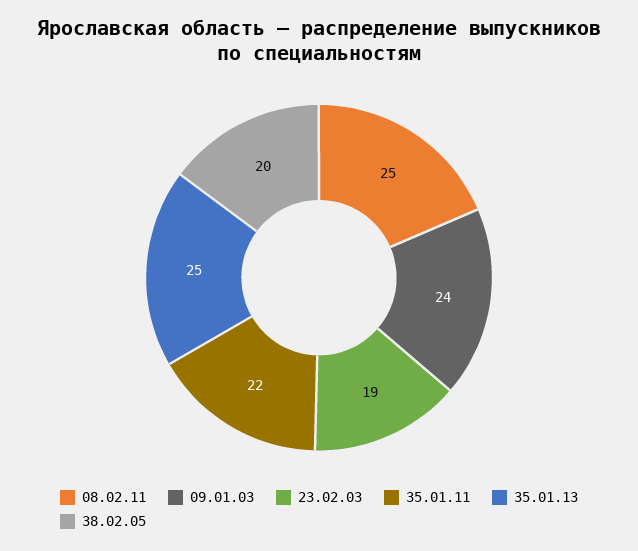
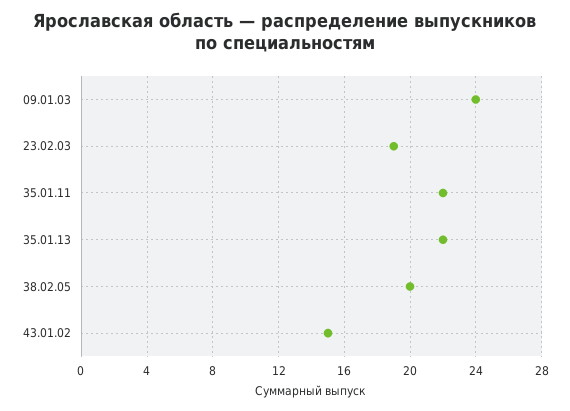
08.02.11: 25 -> none
35.01.13: 25 -> 22
43.01.02: none -> 15

